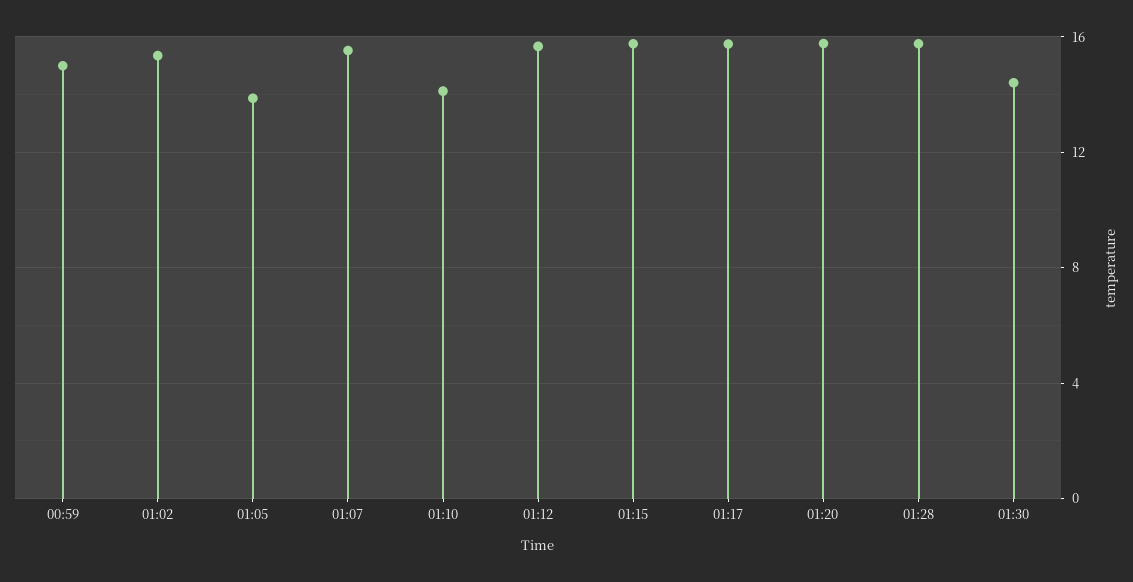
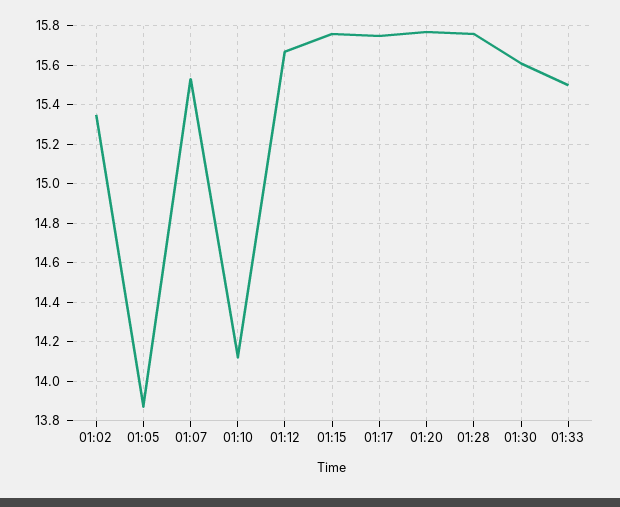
00:59: 15 -> none
01:30: 14.5 -> 15.6
01:33: none -> 15.5

